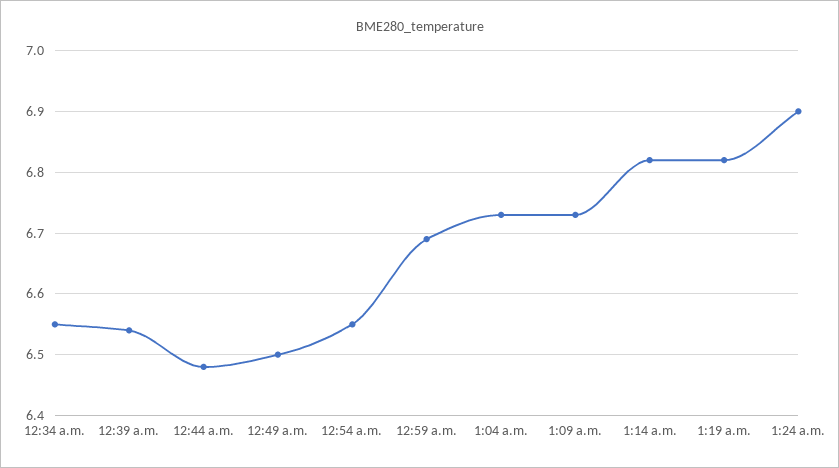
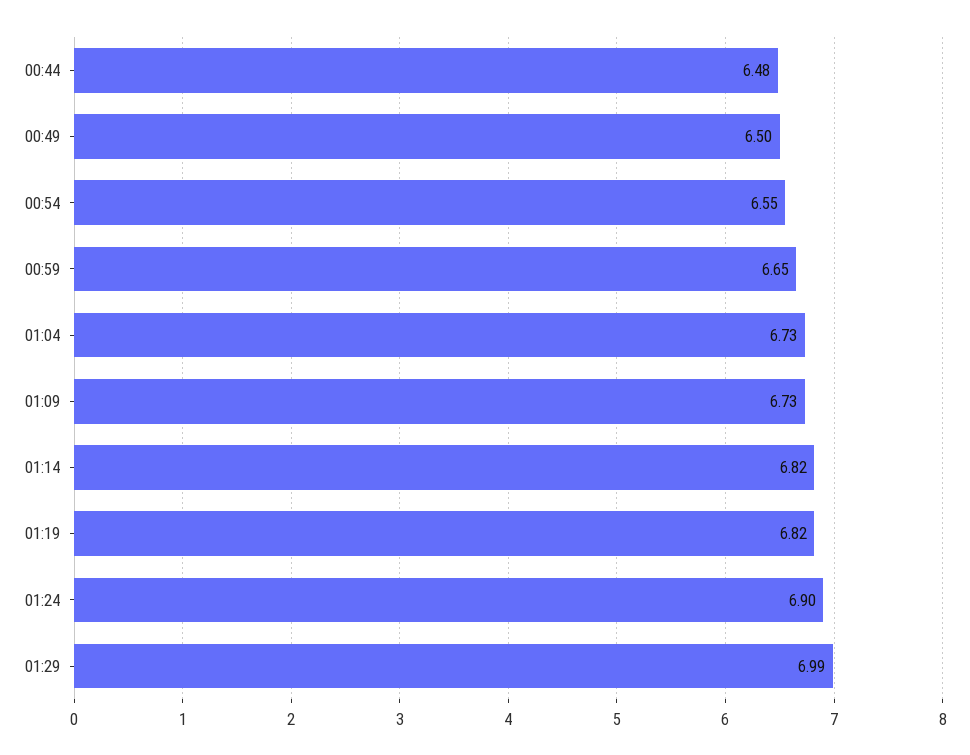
12:34 a.m.: 6.55 -> none
12:39 a.m.: 6.54 -> none
12:59 a.m.: 6.69 -> 6.65
01:29: none -> 6.99

